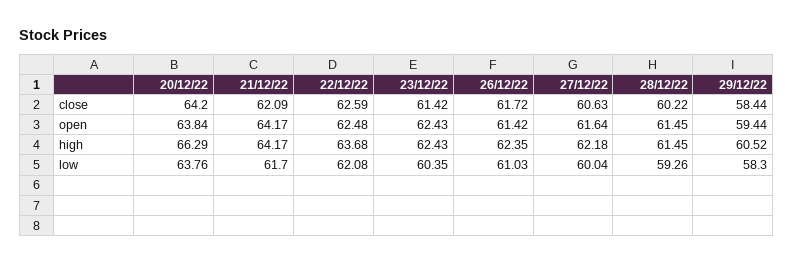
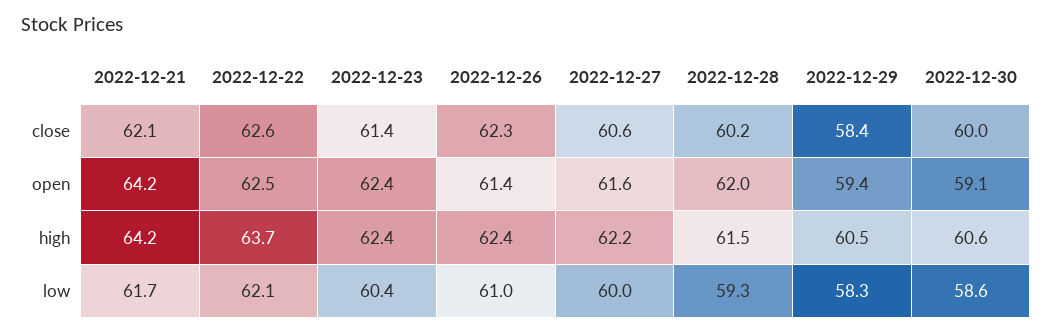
20/12/22, close: 64.2 -> none
26/12/22, close: 61.72 -> 62.3
20/12/22, open: 63.84 -> none
28/12/22, open: 61.45 -> 62
20/12/22, high: 66.29 -> none
20/12/22, low: 63.76 -> none
2022-12-30, close: none -> 60
2022-12-30, open: none -> 59.1
2022-12-30, high: none -> 60.6
2022-12-30, low: none -> 58.6

